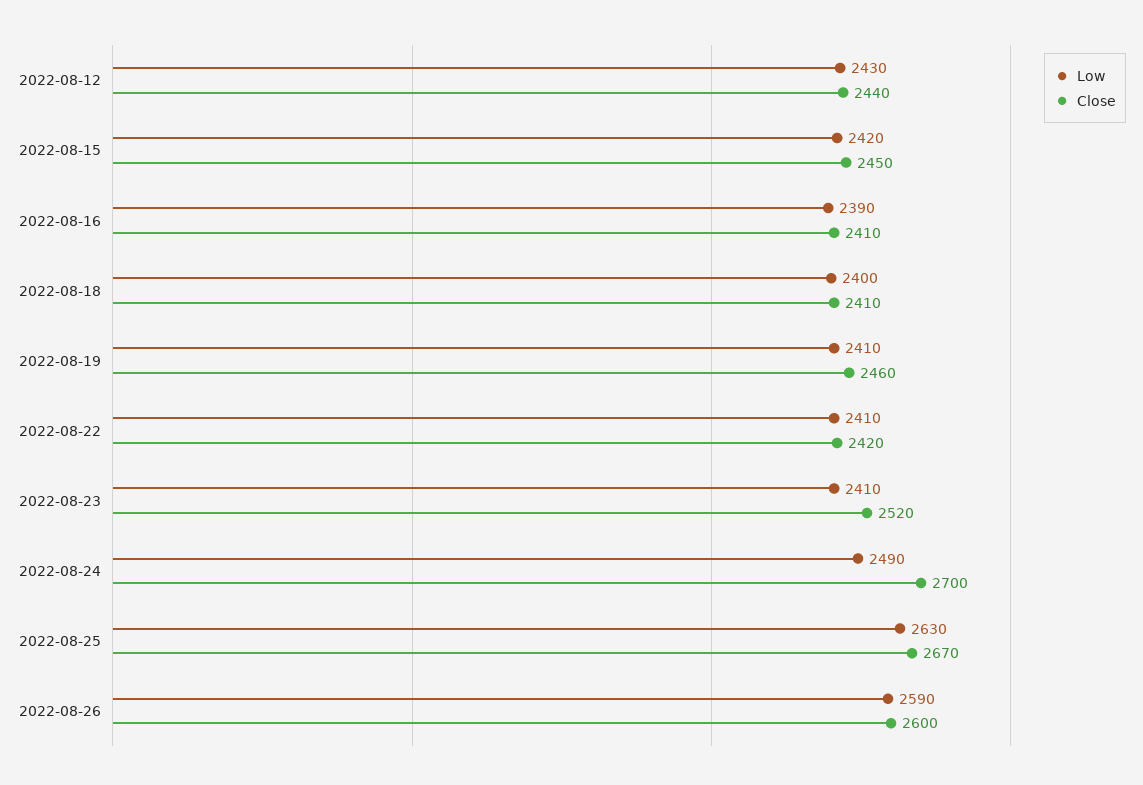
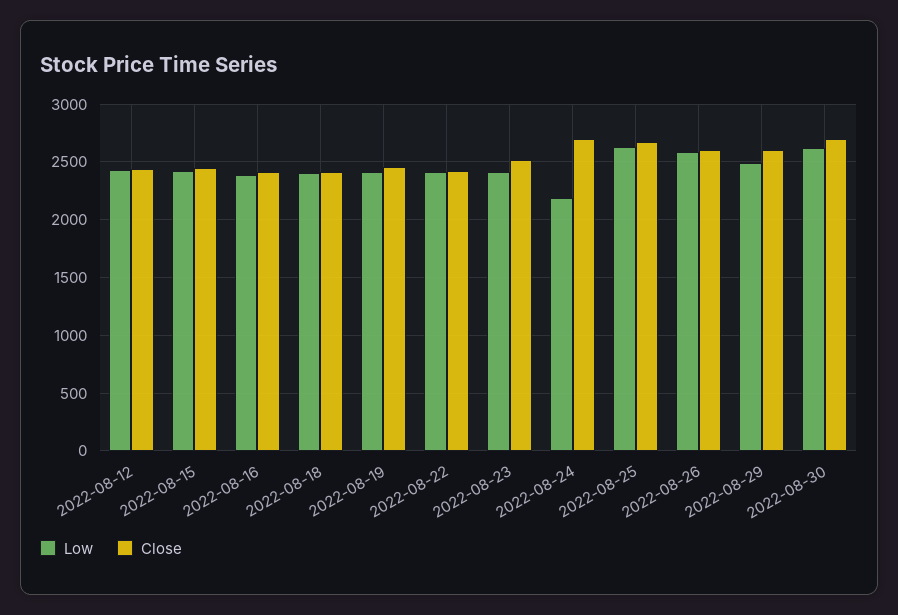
Low, 2022-08-24: 2490 -> 2200
Low, 2022-08-29: none -> 2500
Close, 2022-08-29: none -> 2600
Low, 2022-08-30: none -> 2600
Close, 2022-08-30: none -> 2700

